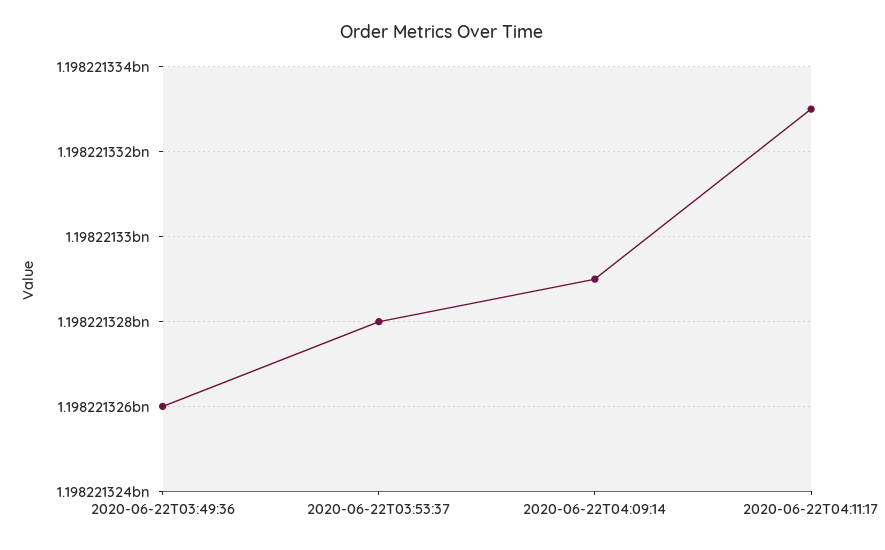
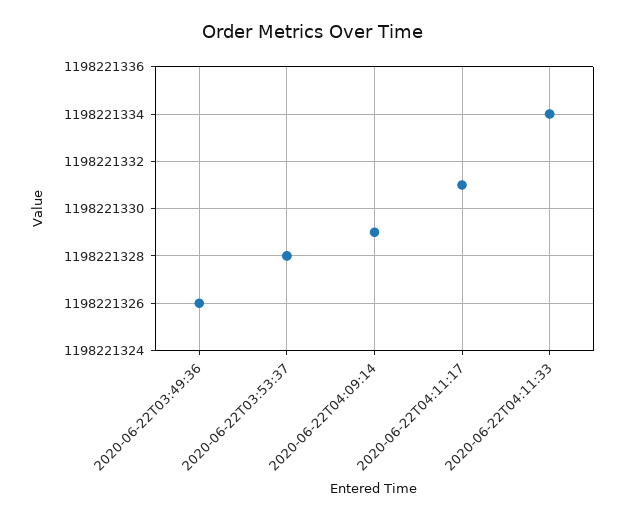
2020-06-22T04:11:17: 1198221333 -> 1198221331
2020-06-22T04:11:33: none -> 1198221334

